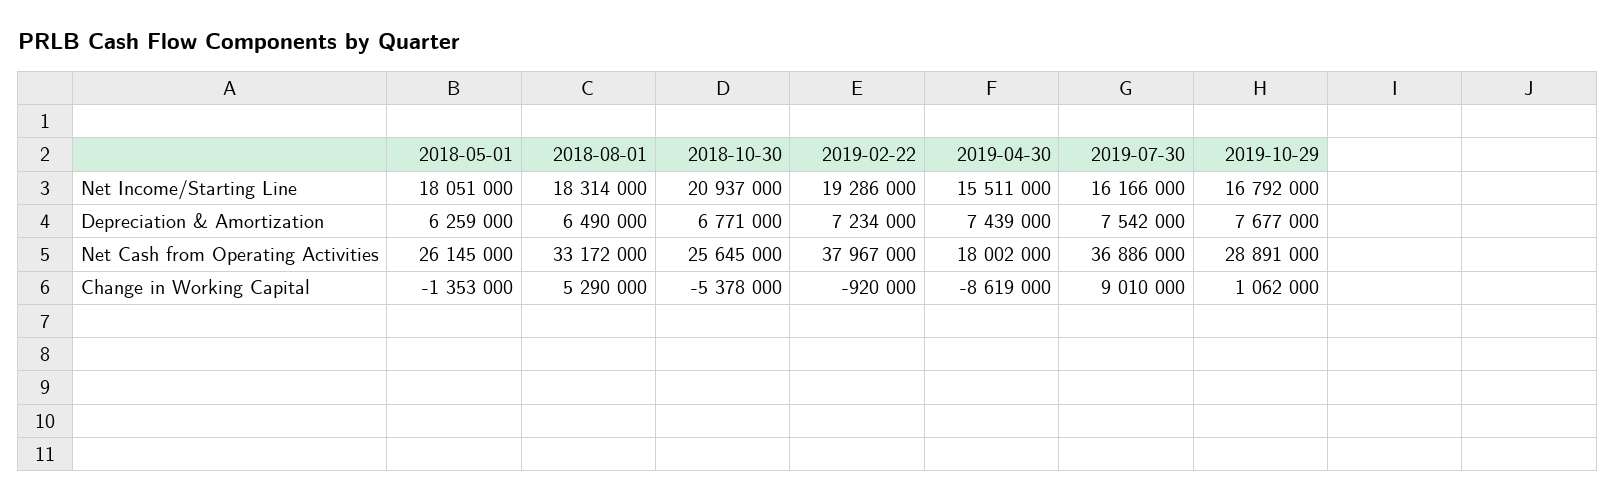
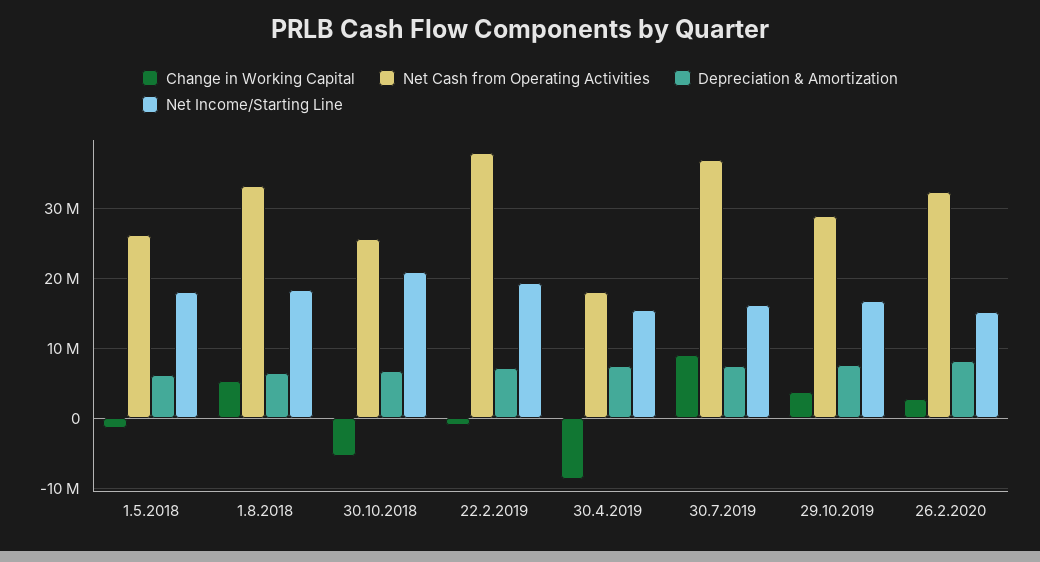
Change in Working Capital, 2019-10-29: 1062000 -> 4000000
Change in Working Capital, 26.2.2020: none -> 3000000
Net Cash from Operating Activities, 26.2.2020: none -> 32000000
Depreciation & Amortization, 26.2.2020: none -> 8000000
Net Income/Starting Line, 26.2.2020: none -> 15000000

